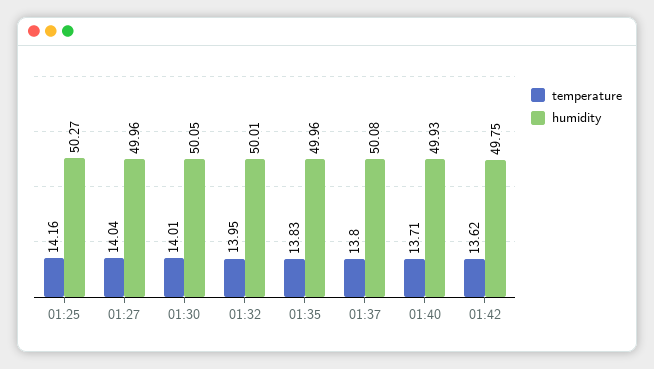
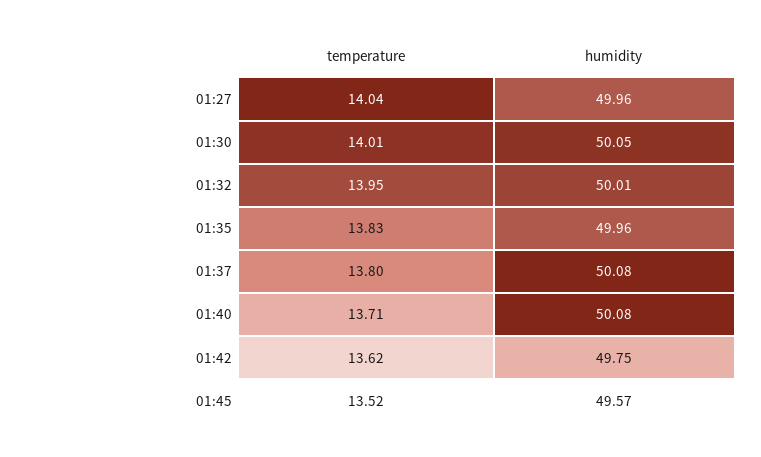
temperature, 01:25: 14.16 -> none
humidity, 01:25: 50.27 -> none
humidity, 01:40: 49.93 -> 50.08
temperature, 01:45: none -> 13.52
humidity, 01:45: none -> 49.57

